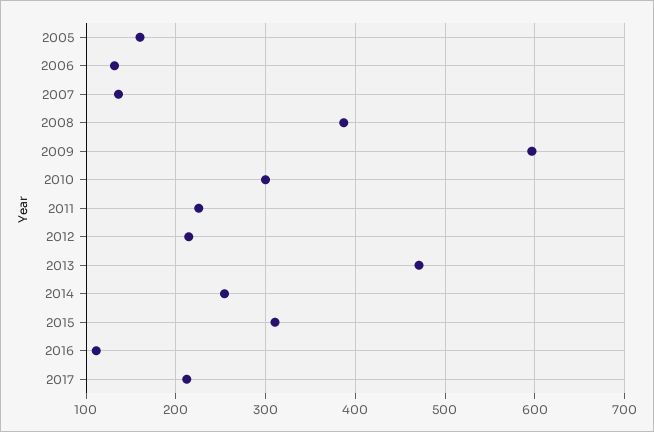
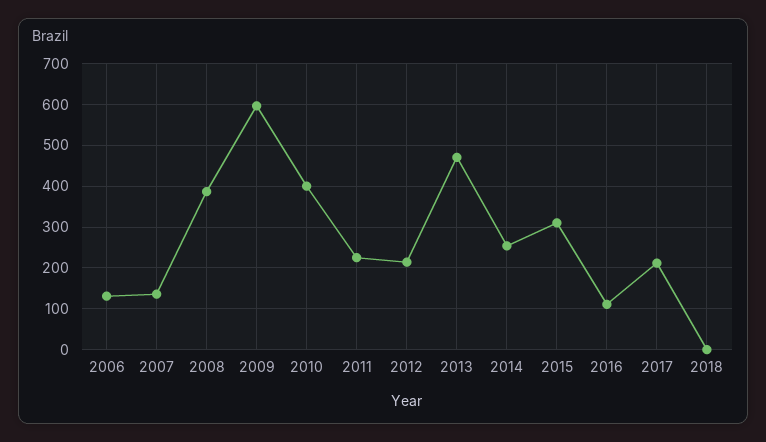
2005: 160 -> none
2010: 300 -> 400
2018: none -> 0

